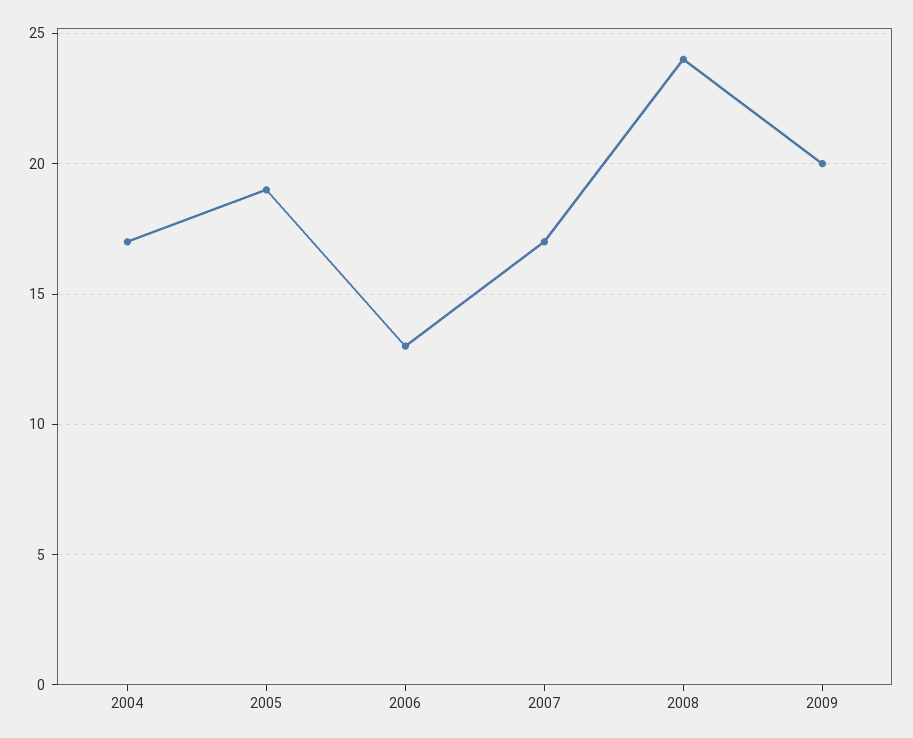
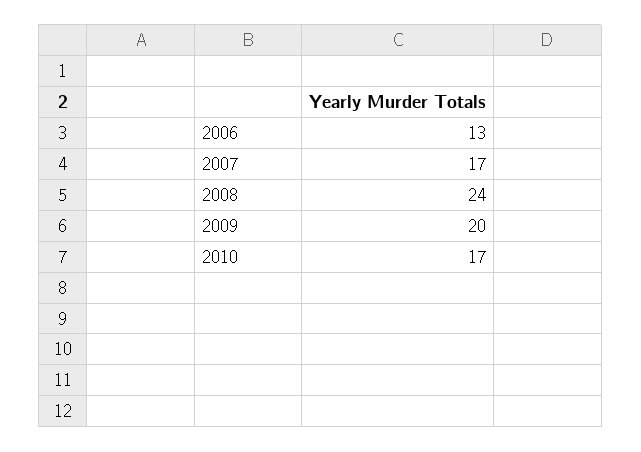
2004: 17 -> none
2005: 19 -> none
2010: none -> 17

